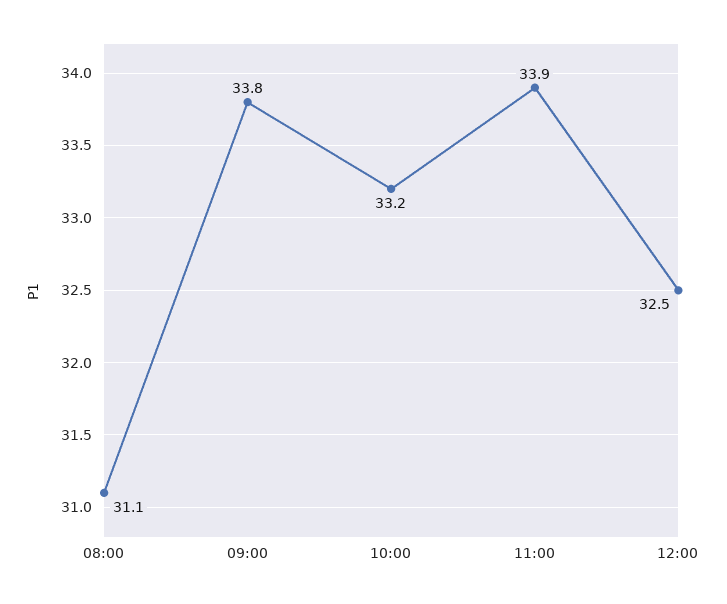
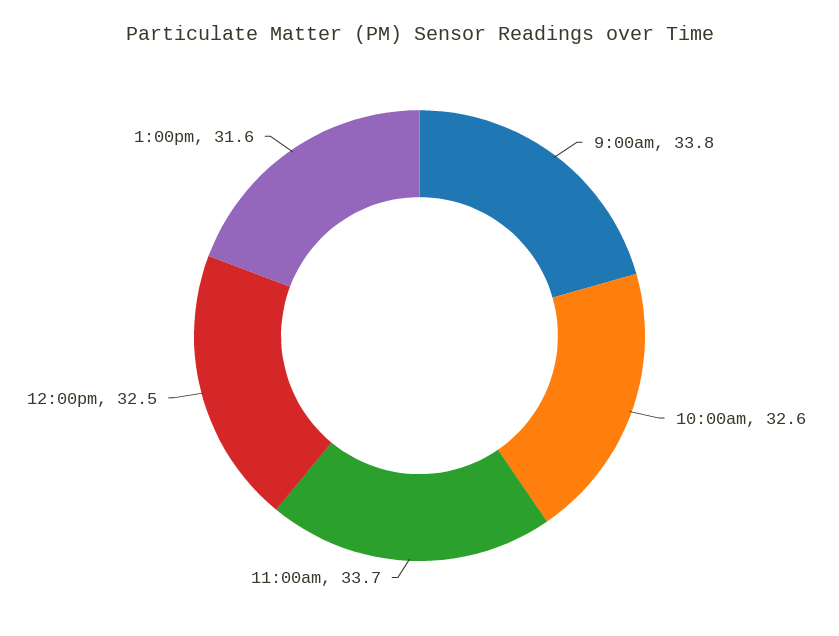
08:00: 31.1 -> none
10:00: 33.2 -> 32.6
11:00: 33.9 -> 33.7
1:00pm: none -> 31.6

